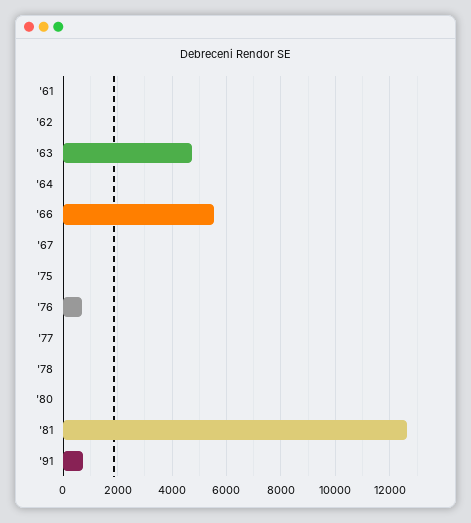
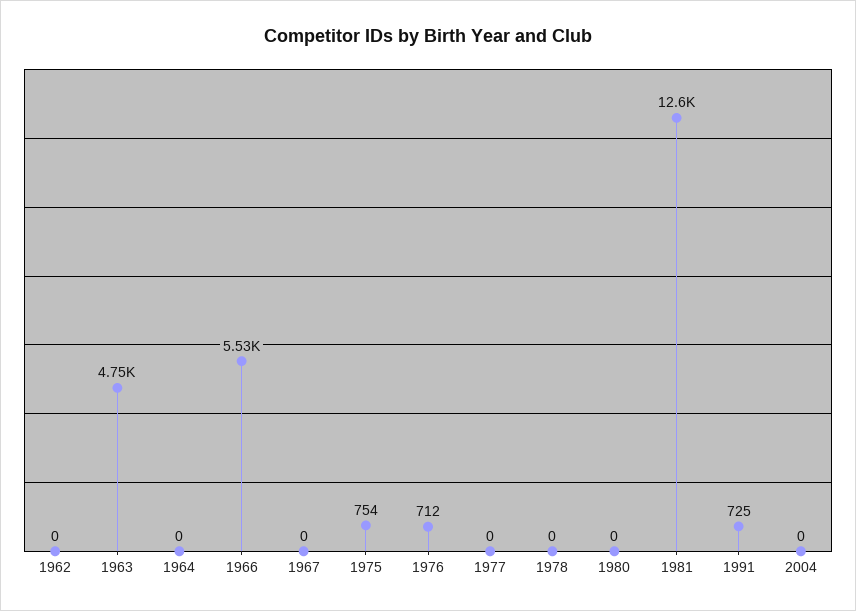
'61: 0 -> none
'75: 0 -> 754
2004: none -> 0

